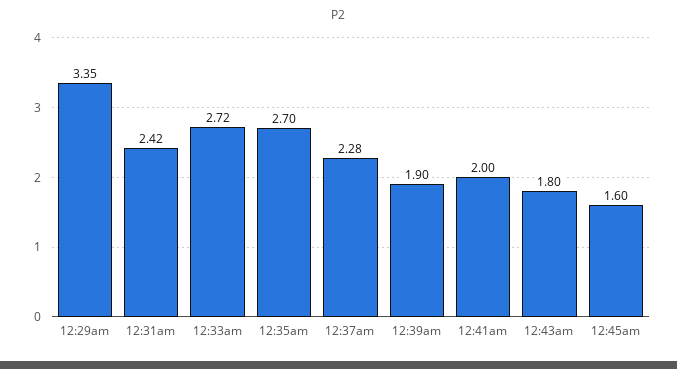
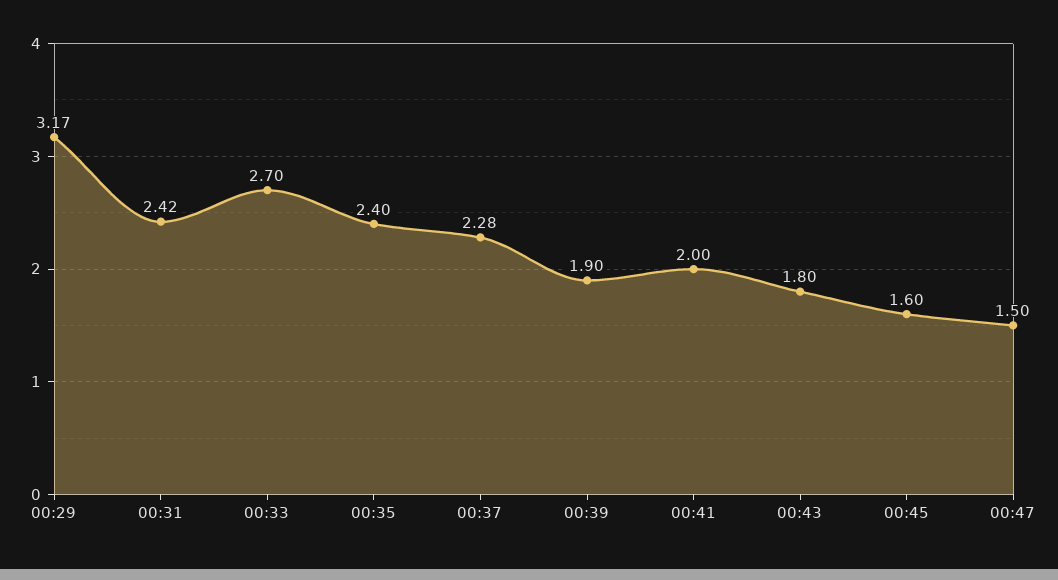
12:29am: 3.35 -> 3.17
12:33am: 2.72 -> 2.7
12:35am: 2.7 -> 2.4
00:47: none -> 1.5

